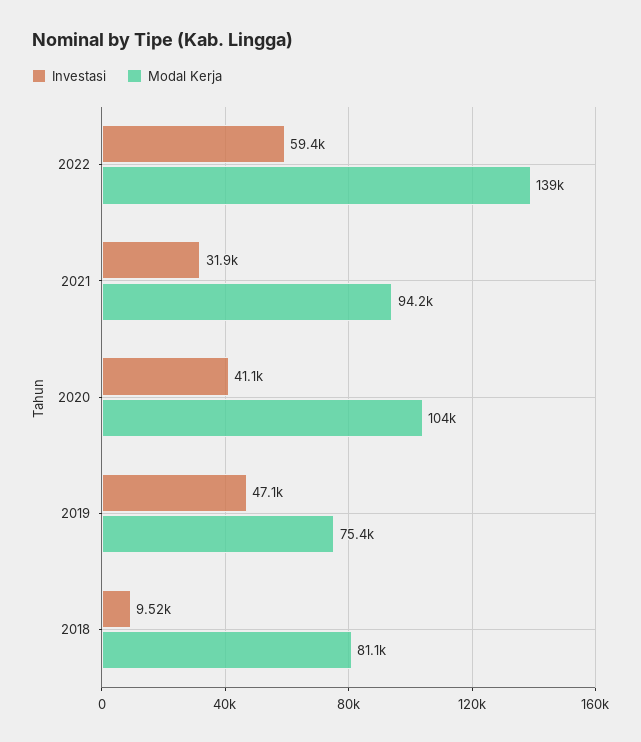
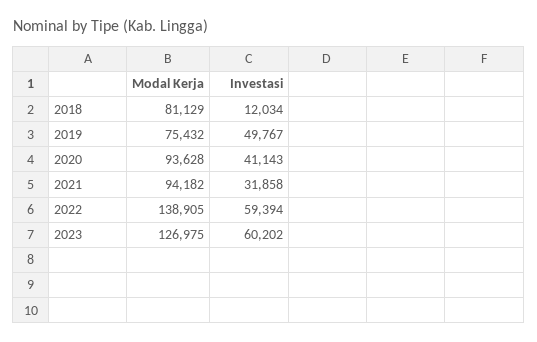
Modal Kerja, 2020: 104000 -> 93628
Investasi, 2019: 47100 -> 49767
Investasi, 2018: 9520 -> 12034
Modal Kerja, 2023: none -> 126975
Investasi, 2023: none -> 60202

